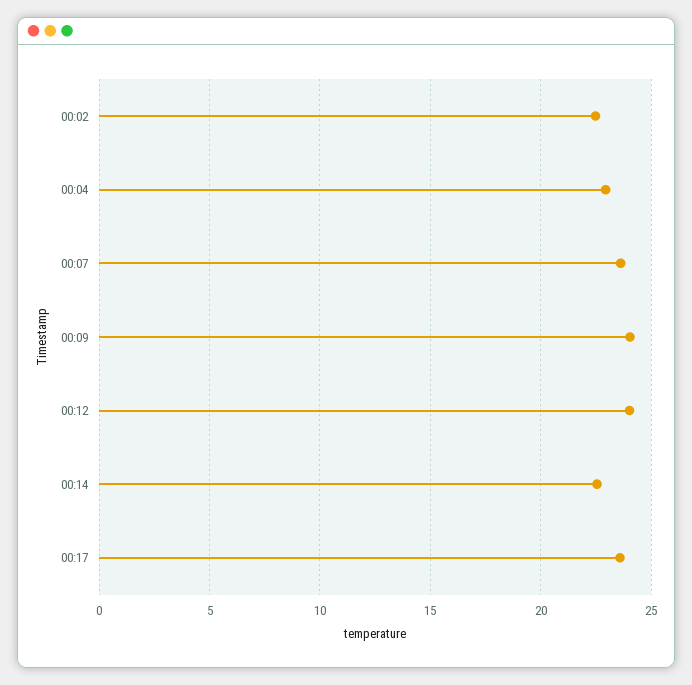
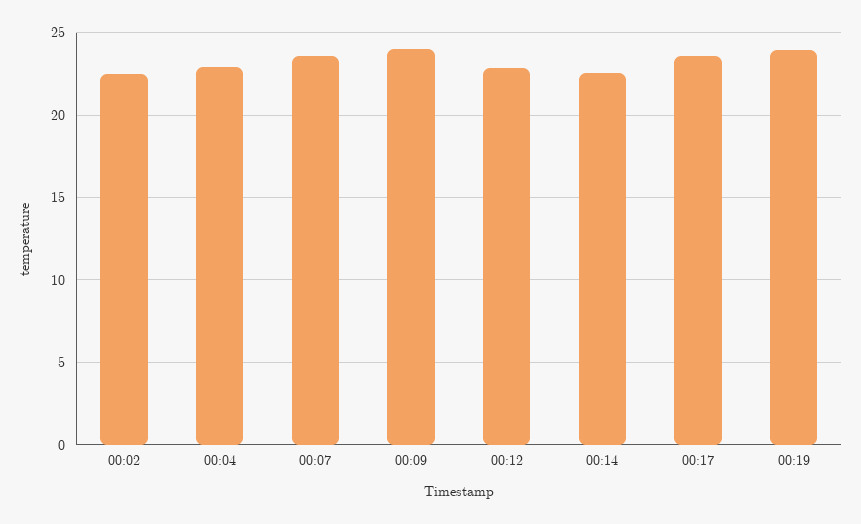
00:12: 24 -> 23
00:19: none -> 24

